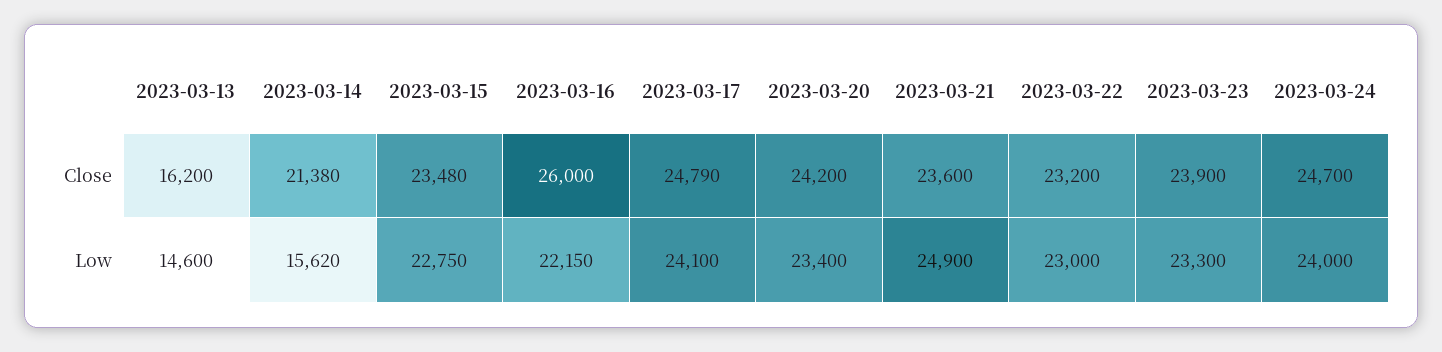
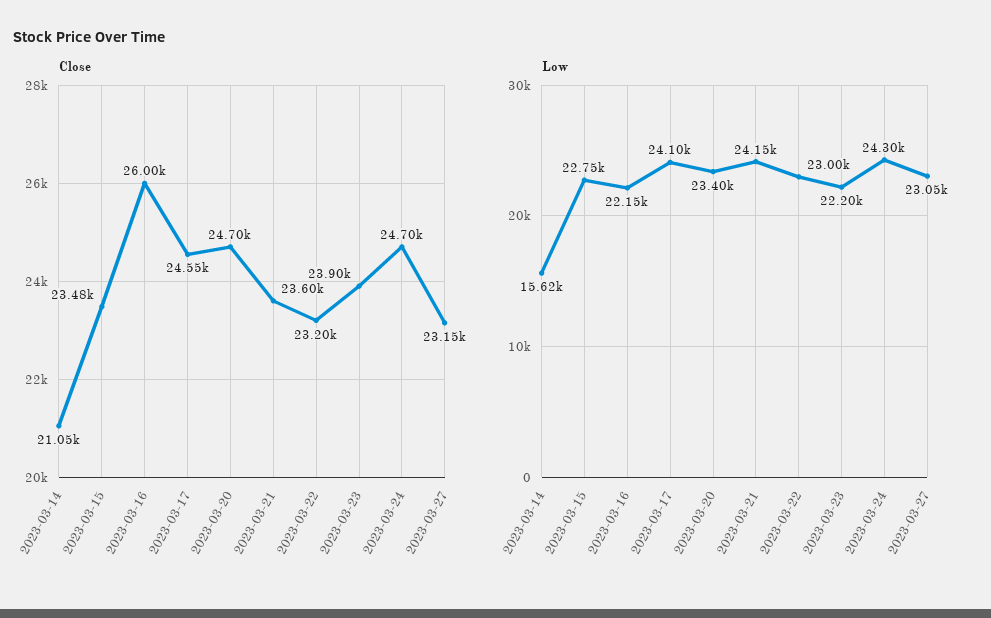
Close, 2023-03-13: 16200 -> none
Close, 2023-03-14: 21380 -> 21050
Close, 2023-03-17: 24790 -> 24550
Close, 2023-03-20: 24200 -> 24700
Low, 2023-03-13: 14600 -> none
Low, 2023-03-21: 24900 -> 24150
Low, 2023-03-23: 23300 -> 22200
Low, 2023-03-24: 24000 -> 24300
Close, 2023-03-27: none -> 23150
Low, 2023-03-27: none -> 23050

